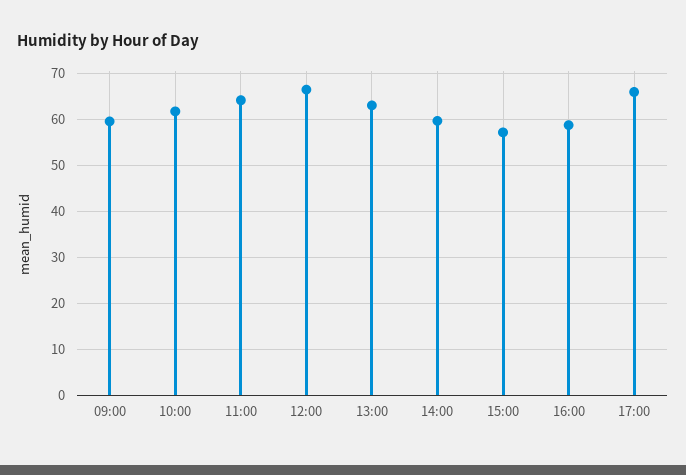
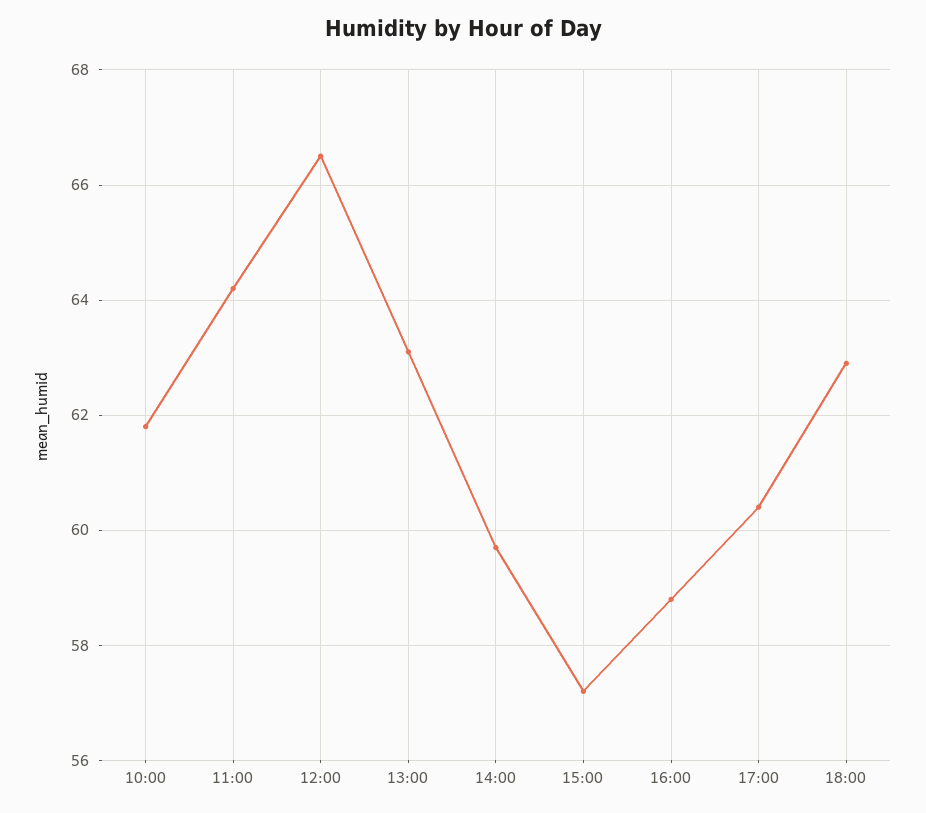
09:00: 60 -> none
17:00: 66 -> 60.5
18:00: none -> 63

